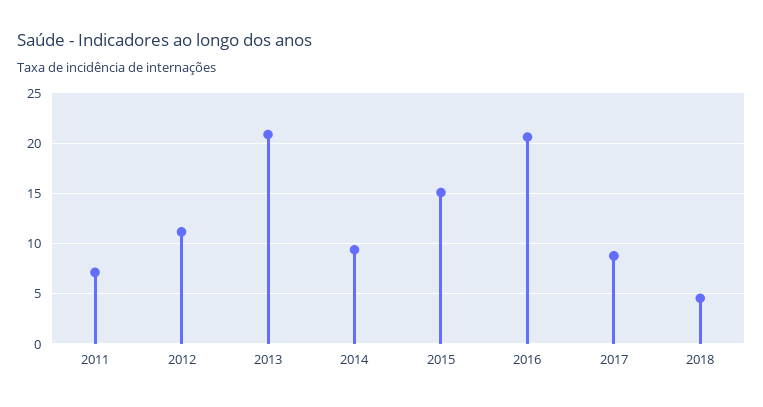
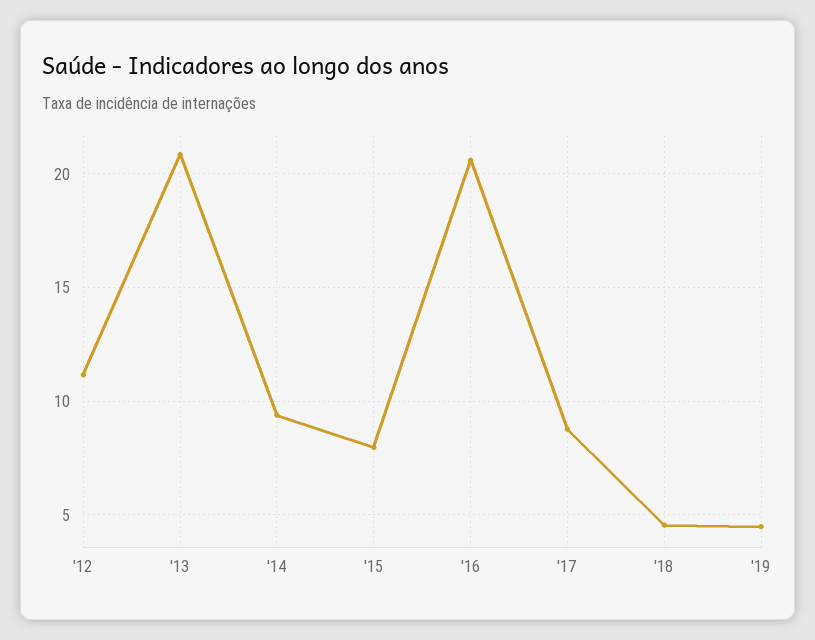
2011: 7 -> none
2015: 15 -> 8
'19: none -> 4.5

